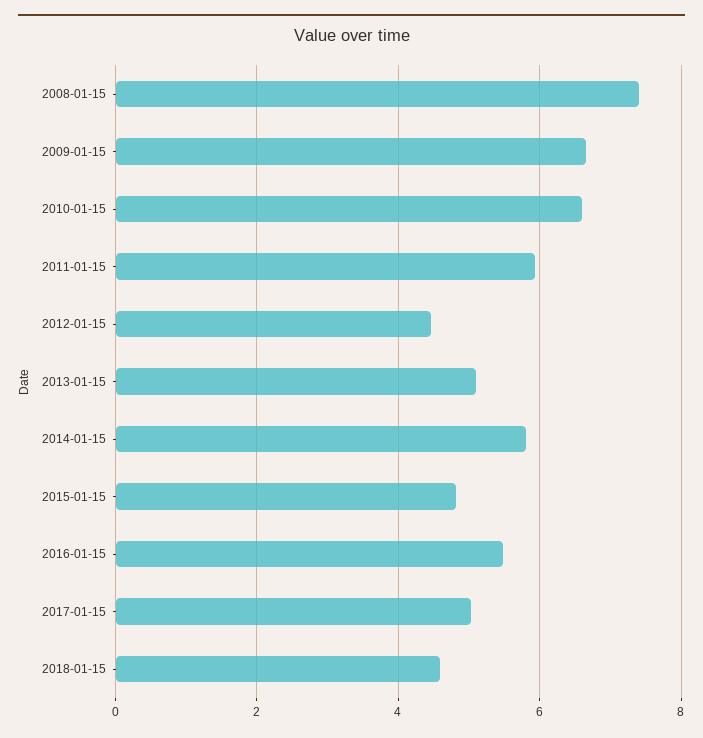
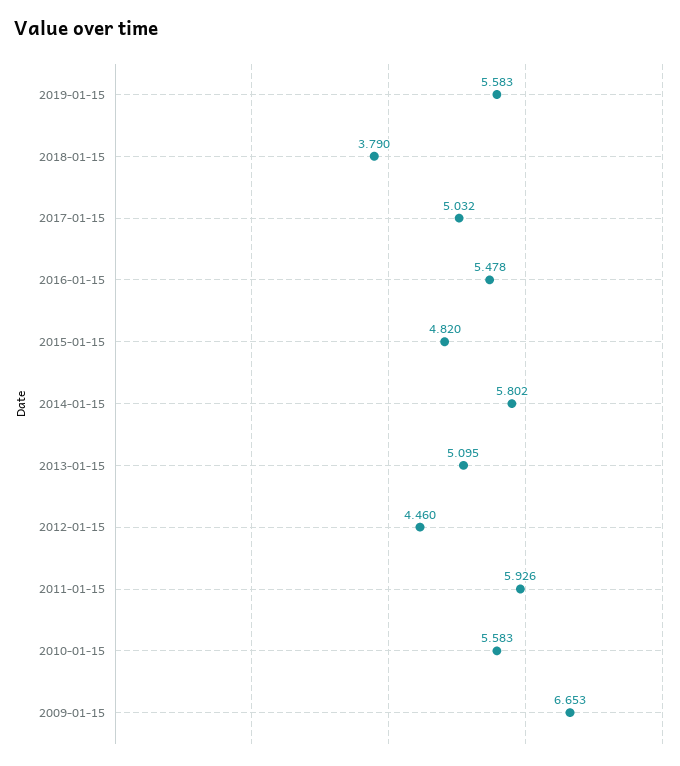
2008-01-15: 7.4 -> none
2010-01-15: 6.6 -> 5.583
2018-01-15: 4.6 -> 3.79
2019-01-15: none -> 5.583

